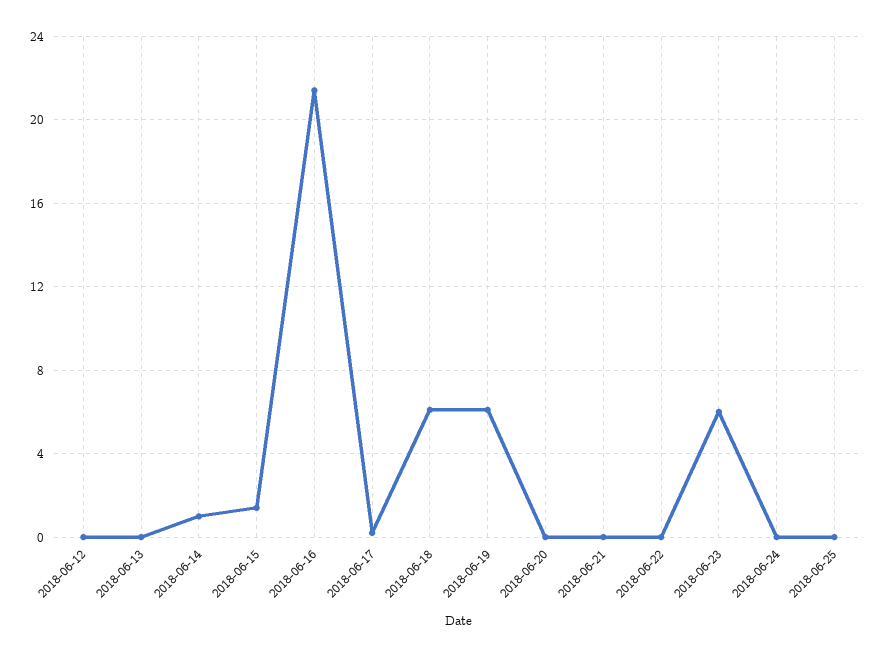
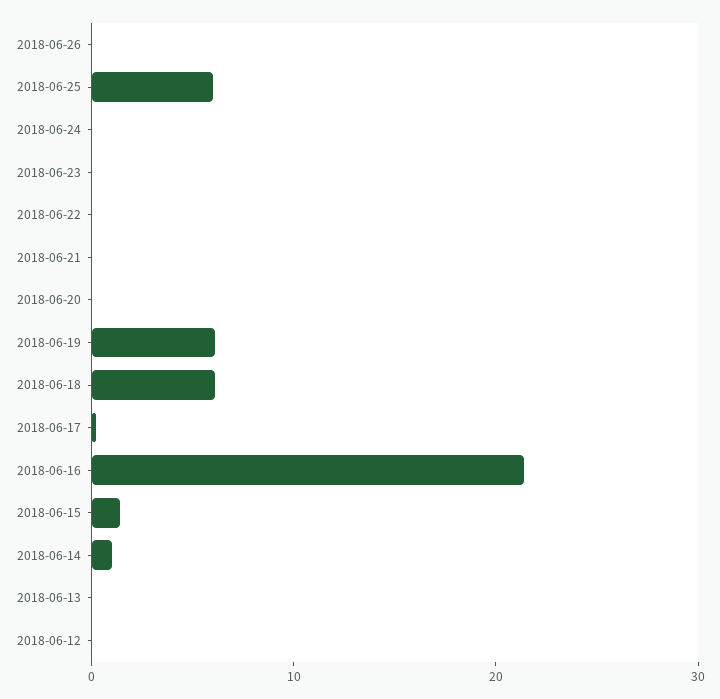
2018-06-23: 6 -> 0
2018-06-25: 0 -> 6
2018-06-26: none -> 0

